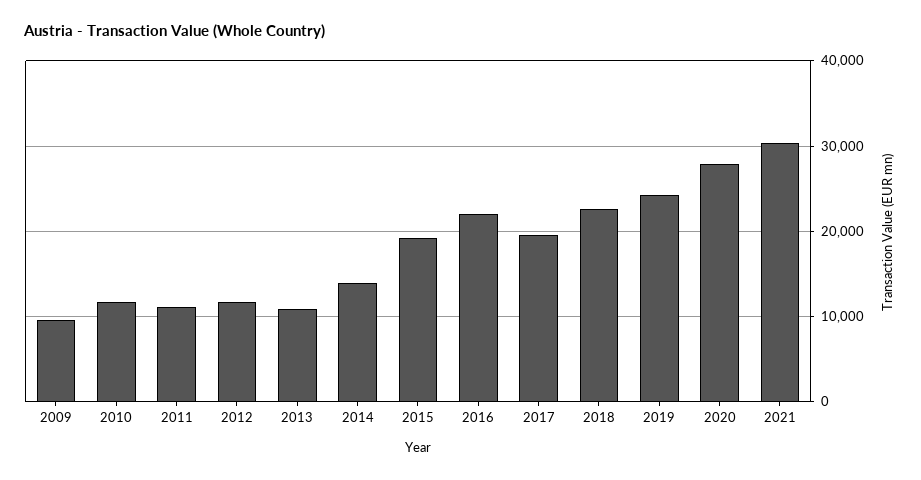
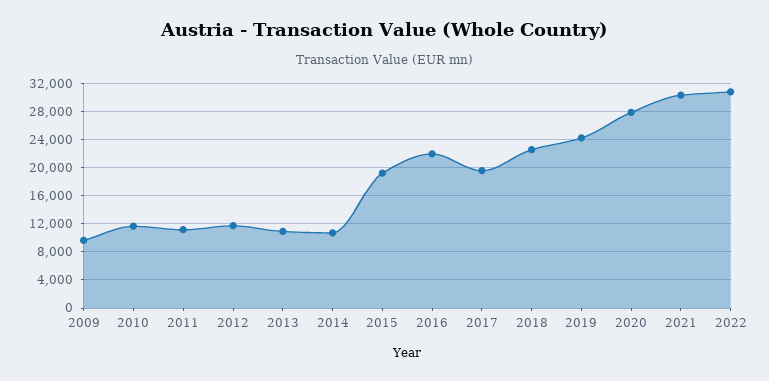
2014: 14000 -> 11000
2022: none -> 31000

